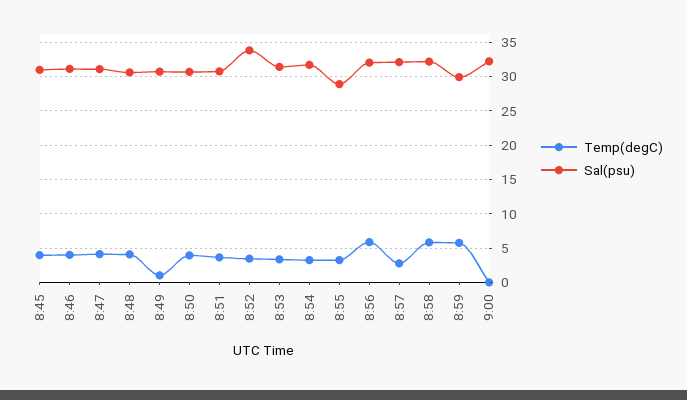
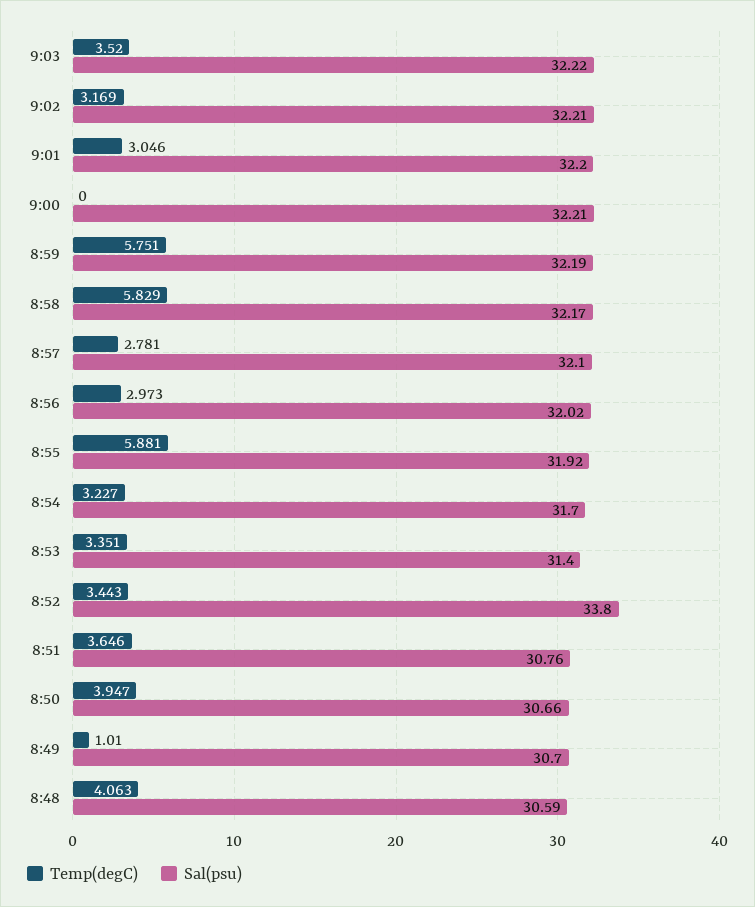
Temp(degC), 8:45: 4 -> none
Sal(psu), 8:45: 31 -> none
Temp(degC), 8:46: 4 -> none
Sal(psu), 8:46: 31 -> none
Temp(degC), 8:47: 4 -> none
Sal(psu), 8:47: 31 -> none
Temp(degC), 8:55: 3 -> 5.881
Sal(psu), 8:55: 29 -> 31.92
Temp(degC), 8:56: 6 -> 2.973
Sal(psu), 8:59: 30 -> 32.19
Temp(degC), 9:03: none -> 3.52
Sal(psu), 9:03: none -> 32.22
Temp(degC), 9:02: none -> 3.169
Sal(psu), 9:02: none -> 32.21
Temp(degC), 9:01: none -> 3.046
Sal(psu), 9:01: none -> 32.2

